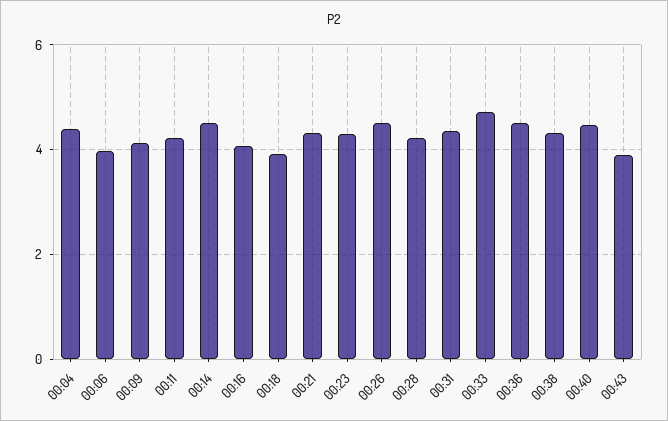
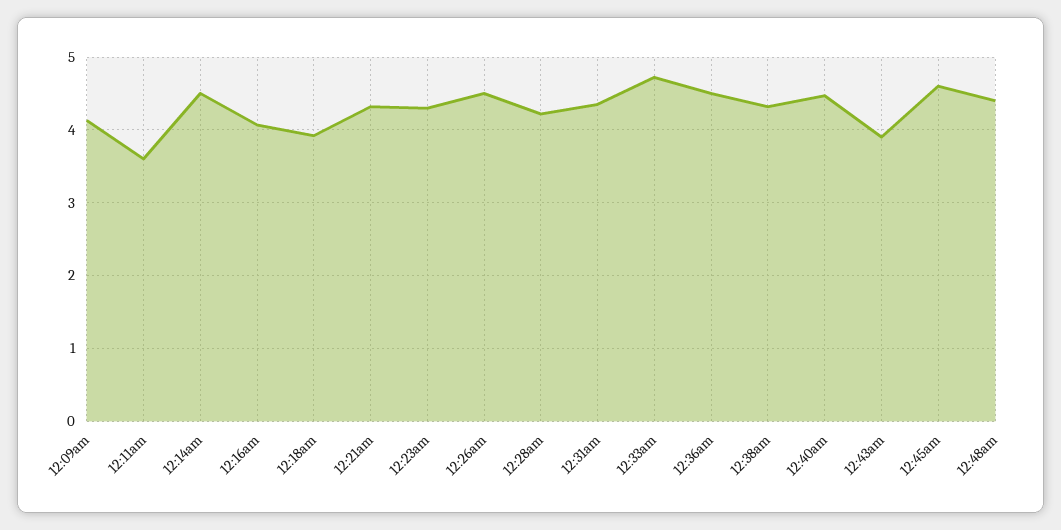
00:04: 4.4 -> none
00:06: 4 -> none
00:11: 4.2 -> 3.6
12:45am: none -> 4.6
12:48am: none -> 4.4

